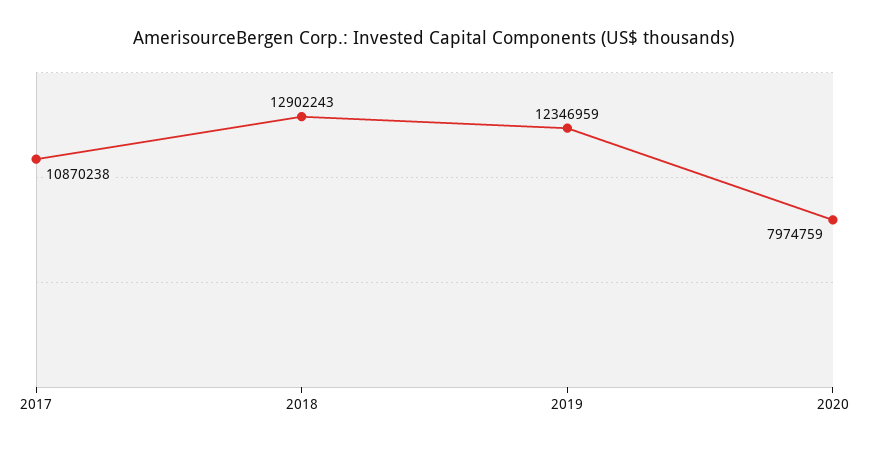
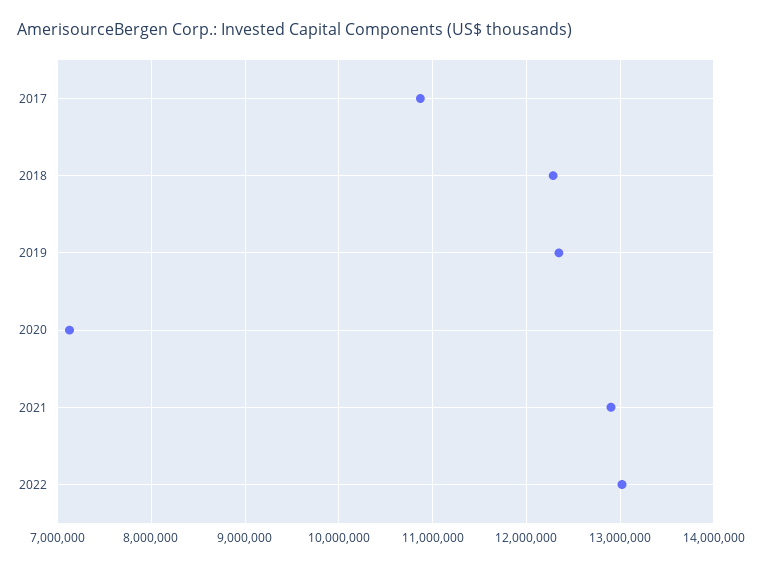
2018: 12902243 -> 12300000
2020: 7974759 -> 7100000
2021: none -> 12900000
2022: none -> 13000000

